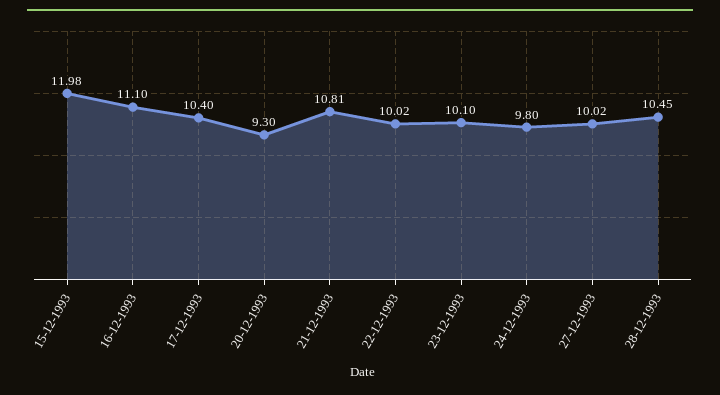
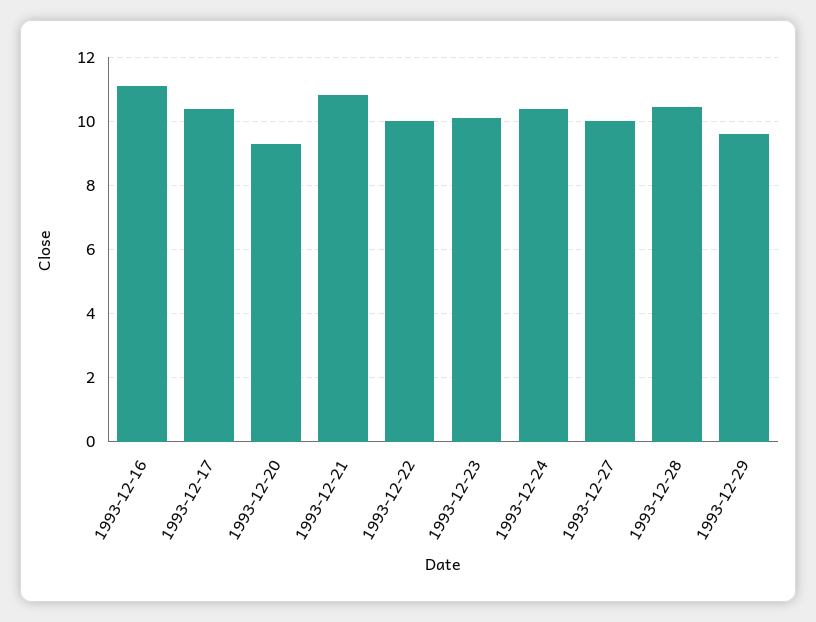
15-12-1993: 11.98 -> none
24-12-1993: 9.8 -> 10.4
1993-12-29: none -> 9.6

